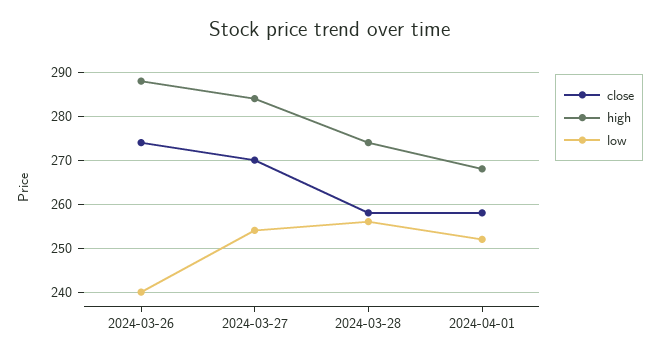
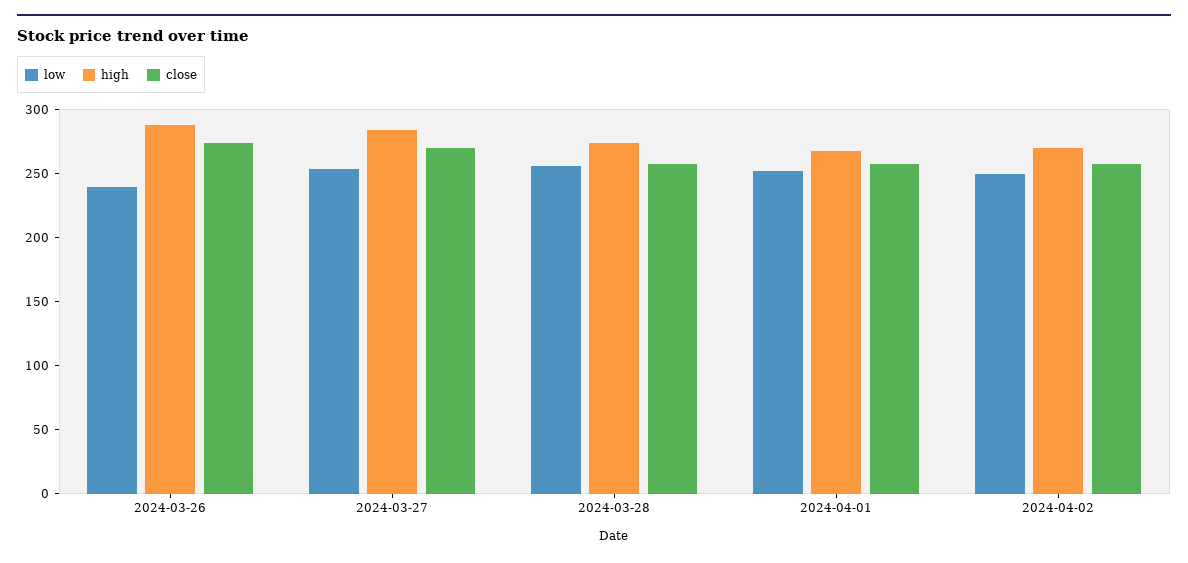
low, 2024-04-02: none -> 250
high, 2024-04-02: none -> 270
close, 2024-04-02: none -> 260

